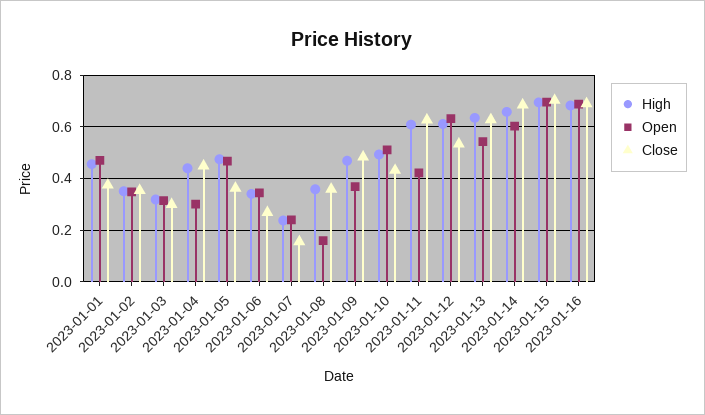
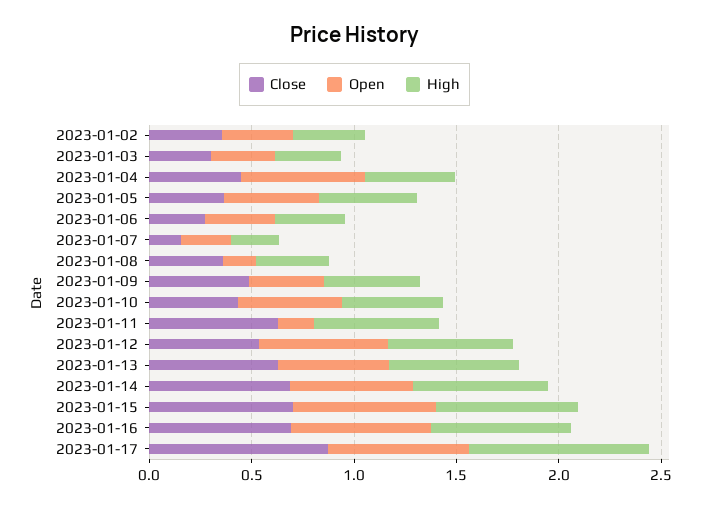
High, 2023-01-01: 0.45 -> none
Open, 2023-01-01: 0.475 -> none
Close, 2023-01-01: 0.375 -> none
Open, 2023-01-04: 0.3 -> 0.6
Open, 2023-01-11: 0.425 -> 0.2
Close, 2023-01-17: none -> 0.9
Open, 2023-01-17: none -> 0.7
High, 2023-01-17: none -> 0.9

